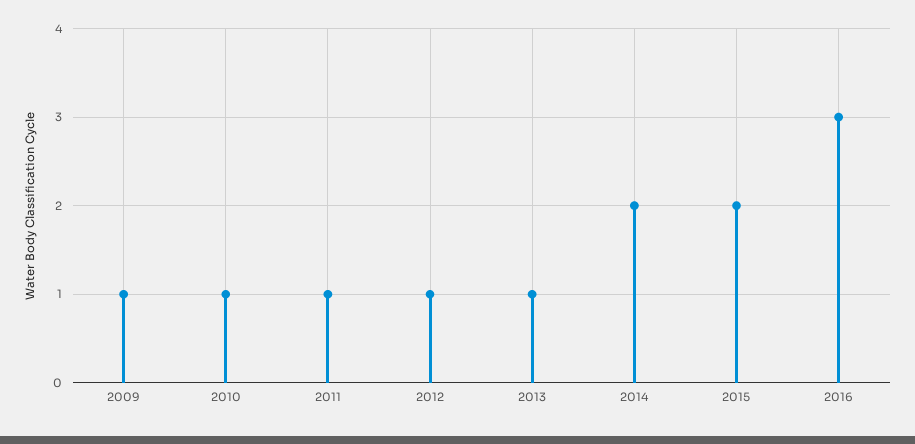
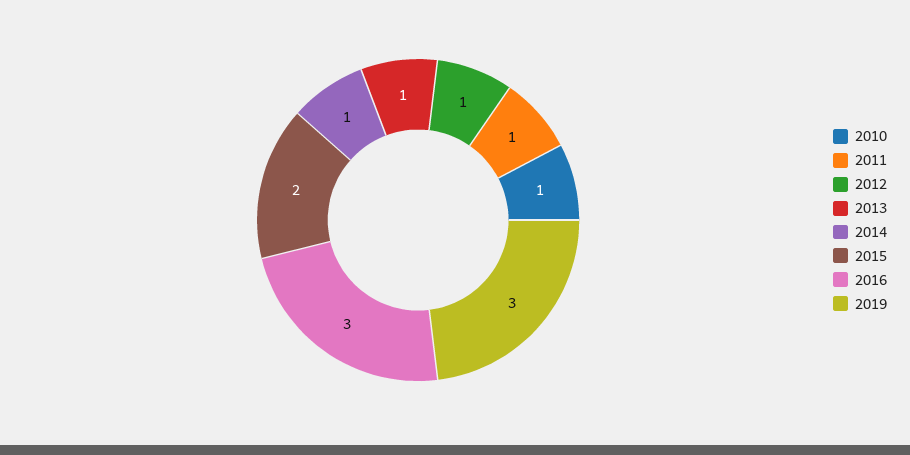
2009: 1 -> none
2014: 2 -> 1
2019: none -> 3

